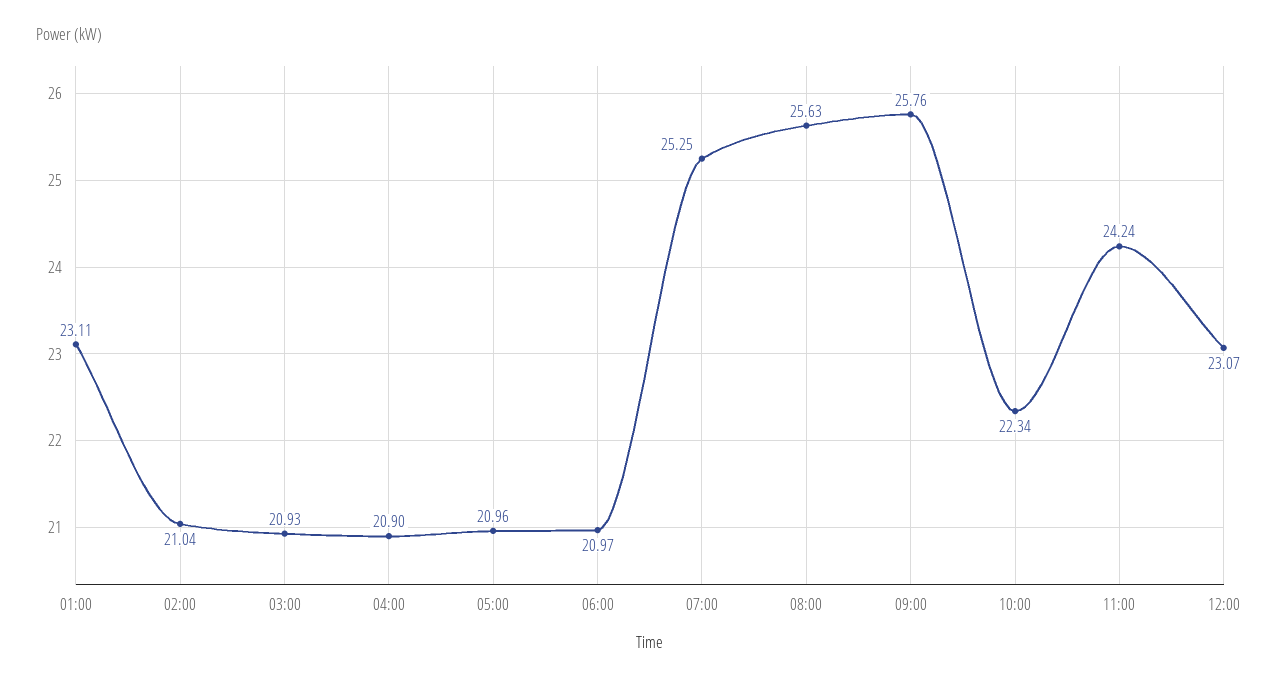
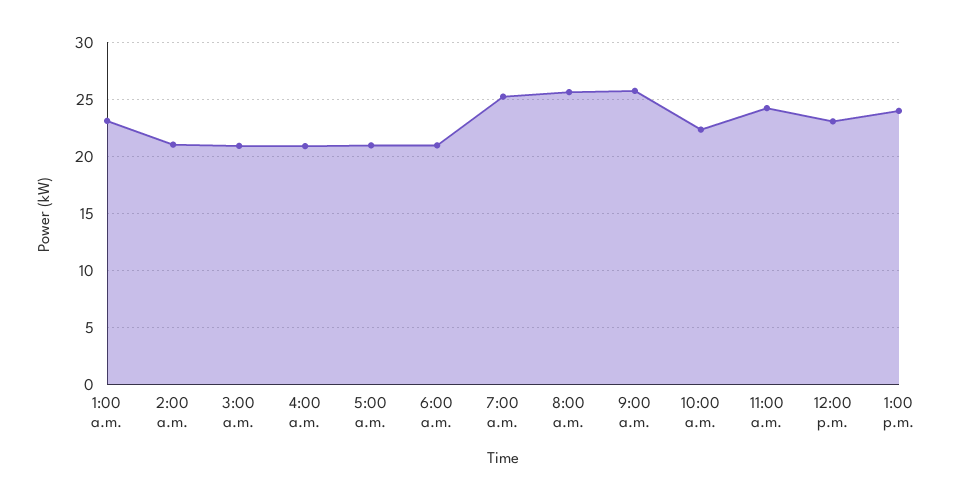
1:00 p.m.: none -> 24

